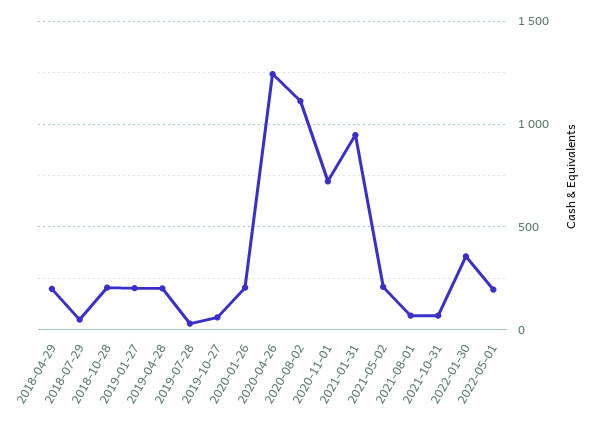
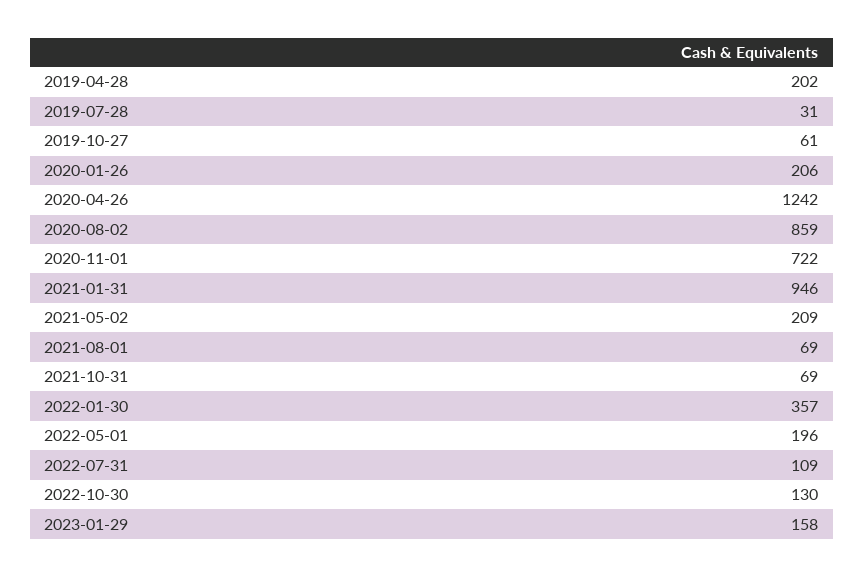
2018-04-29: 200 -> none
2018-07-29: 50 -> none
2018-10-28: 200 -> none
2019-01-27: 200 -> none
2020-08-02: 1100 -> 859
2022-07-31: none -> 109
2022-10-30: none -> 130
2023-01-29: none -> 158

